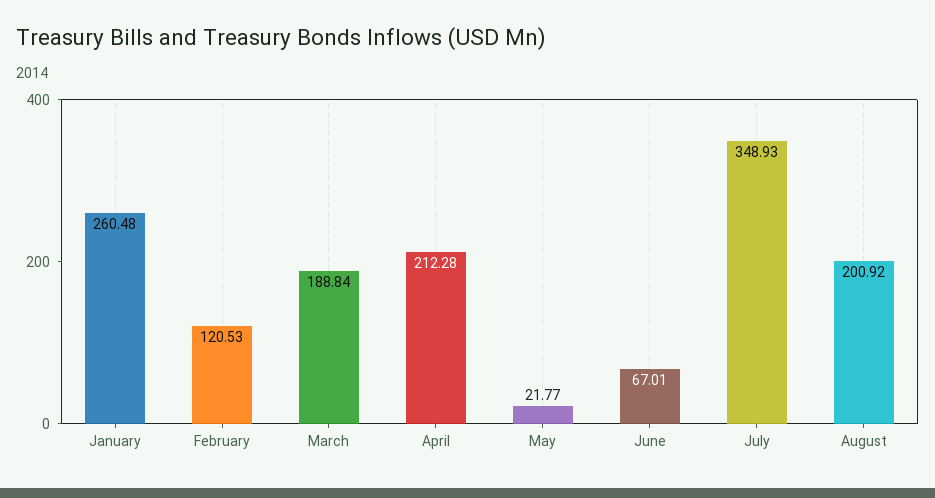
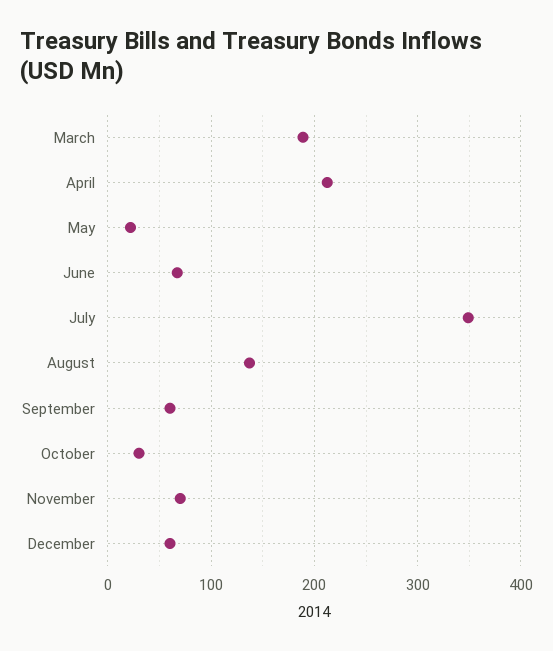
January: 260.48 -> none
February: 120.53 -> none
August: 200.92 -> 140
September: none -> 60
October: none -> 30
November: none -> 70
December: none -> 60

